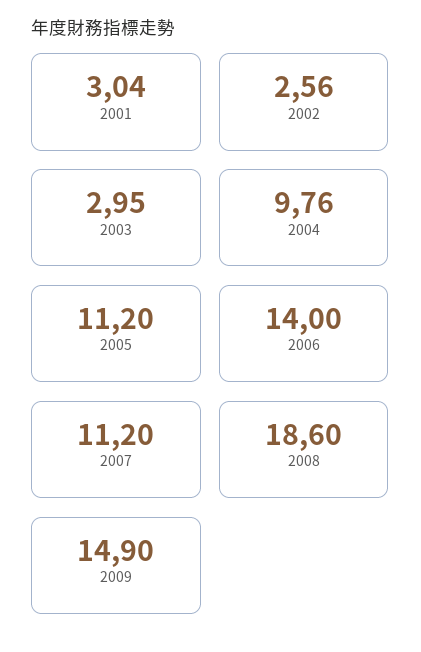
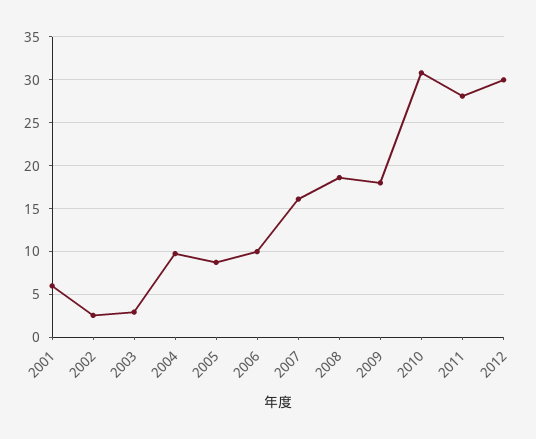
2001: 3.04 -> 6
2005: 11.2 -> 9
2006: 14 -> 10
2007: 11.2 -> 16
2009: 14.9 -> 18
2010: none -> 31
2011: none -> 28
2012: none -> 30

